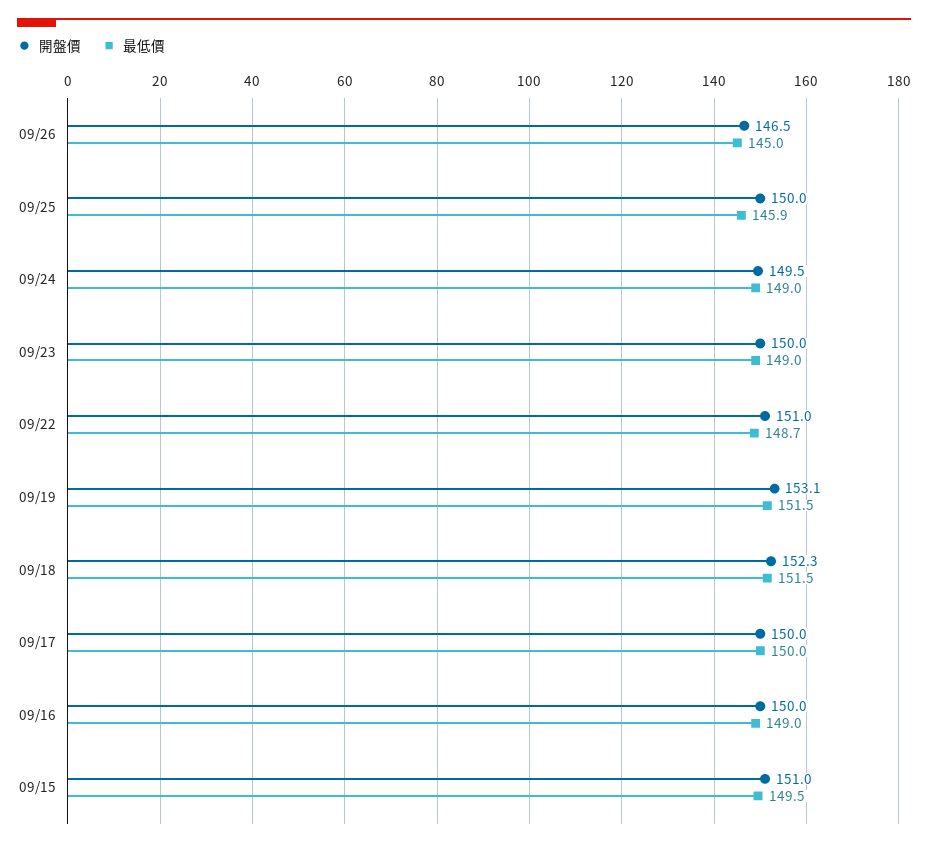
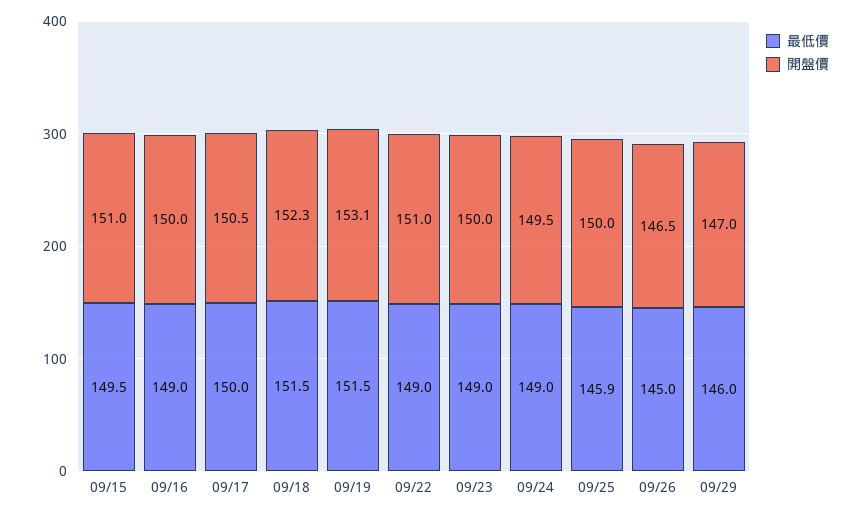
最低價, 09/22: 148.7 -> 149
開盤價, 09/17: 150 -> 150.5
最低價, 09/29: none -> 146
開盤價, 09/29: none -> 147

